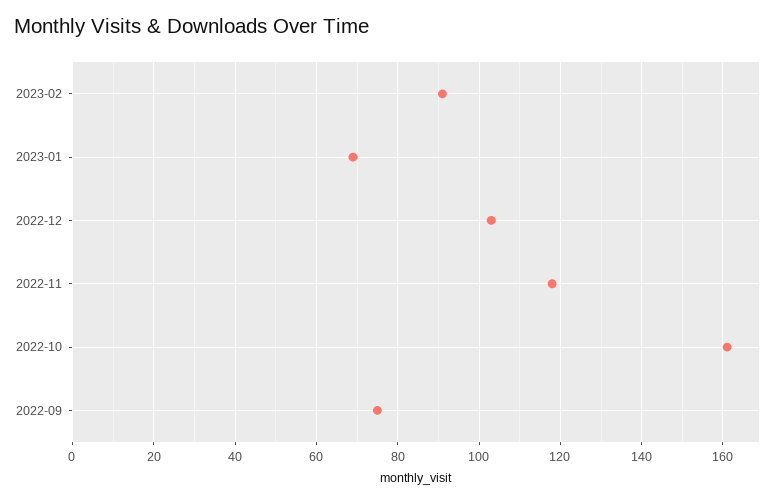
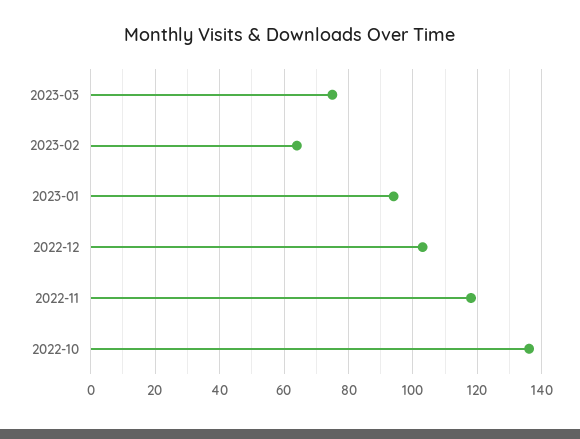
2023-02: 90 -> 65
2023-01: 70 -> 95
2022-10: 160 -> 135
2022-09: 75 -> none
2023-03: none -> 75

